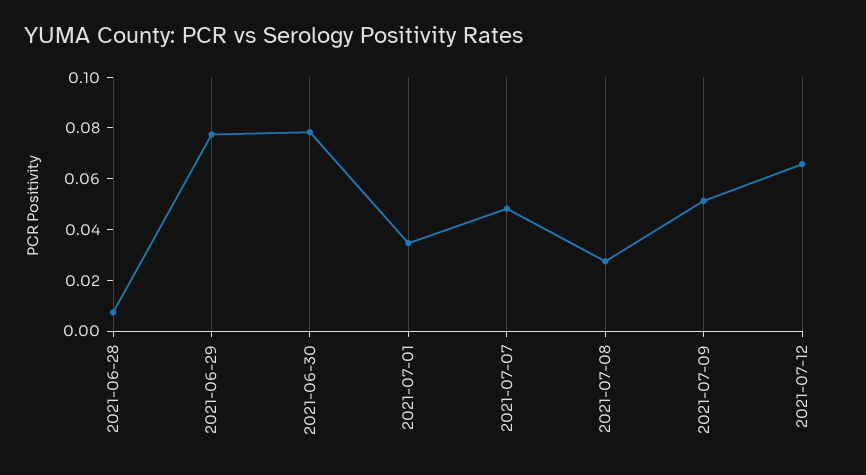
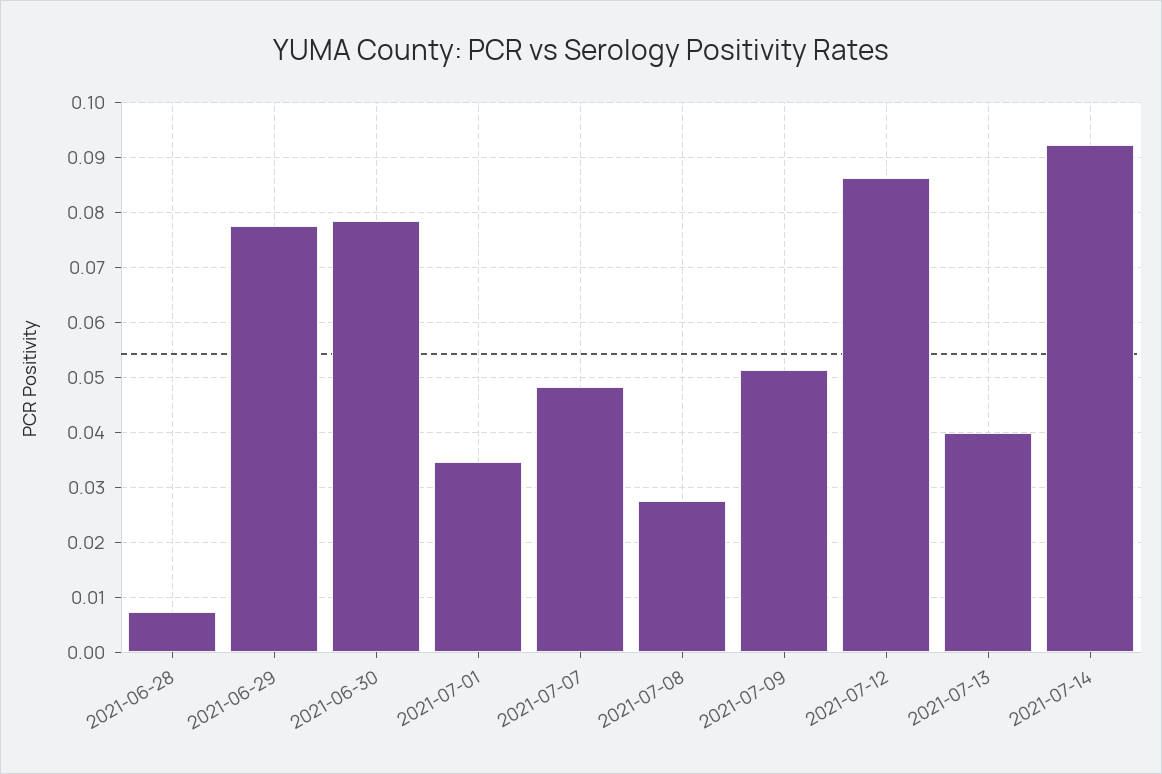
2021-07-12: 0.065 -> 0.086
2021-07-13: none -> 0.04
2021-07-14: none -> 0.092

